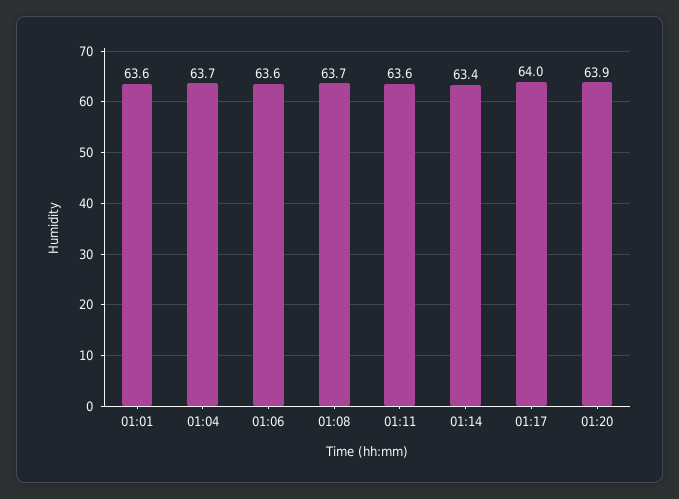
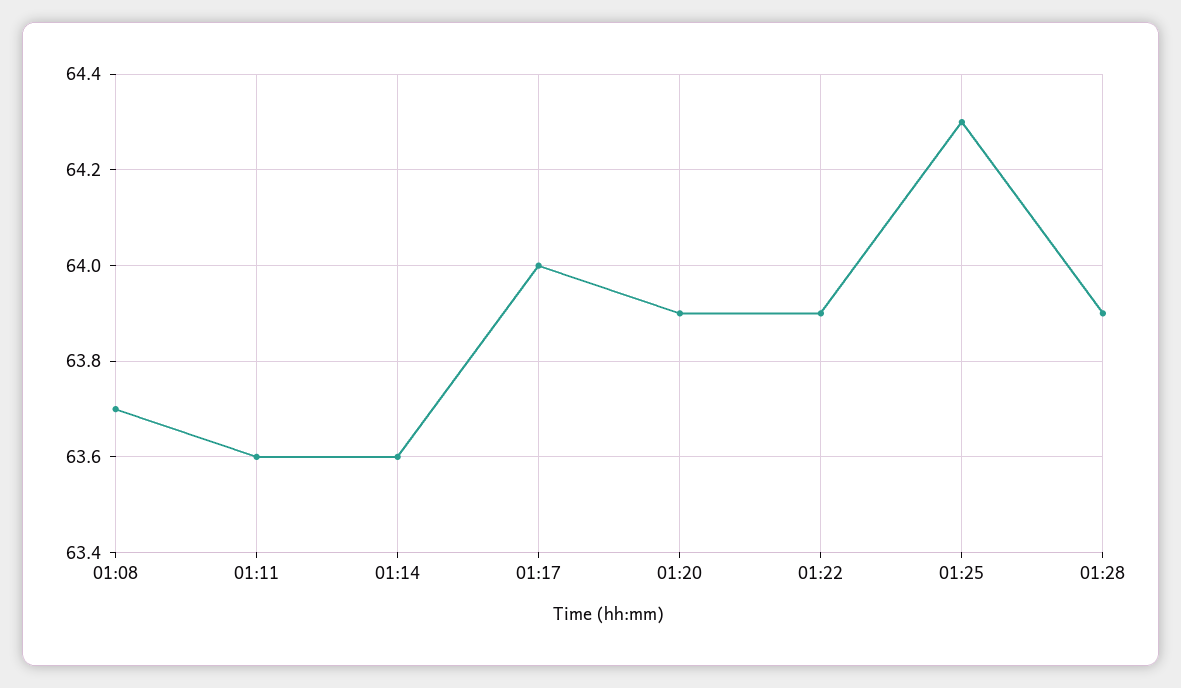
01:01: 63.6 -> none
01:04: 63.7 -> none
01:06: 63.6 -> none
01:14: 63.4 -> 63.6
01:22: none -> 63.9
01:25: none -> 64.3
01:28: none -> 63.9

